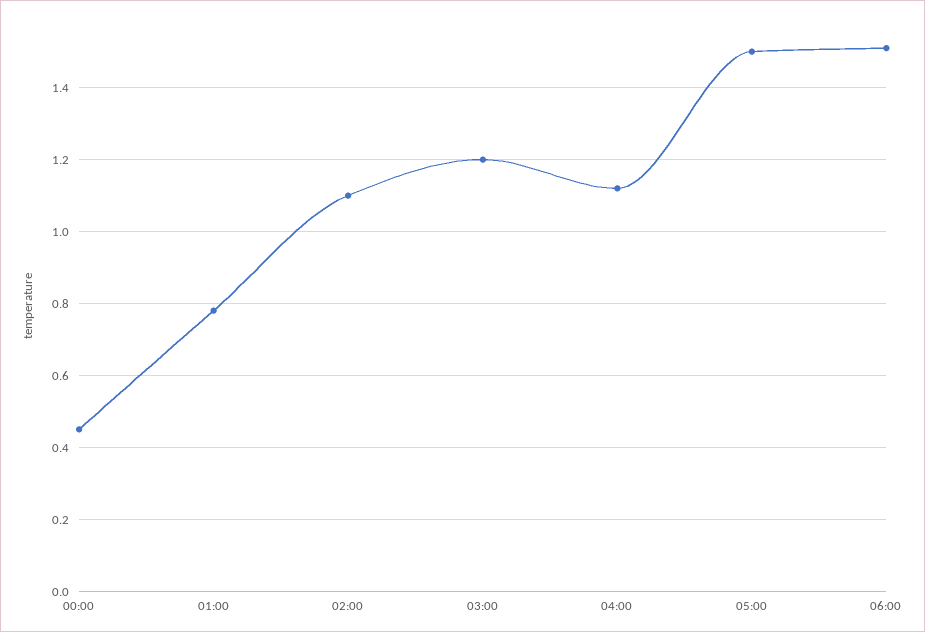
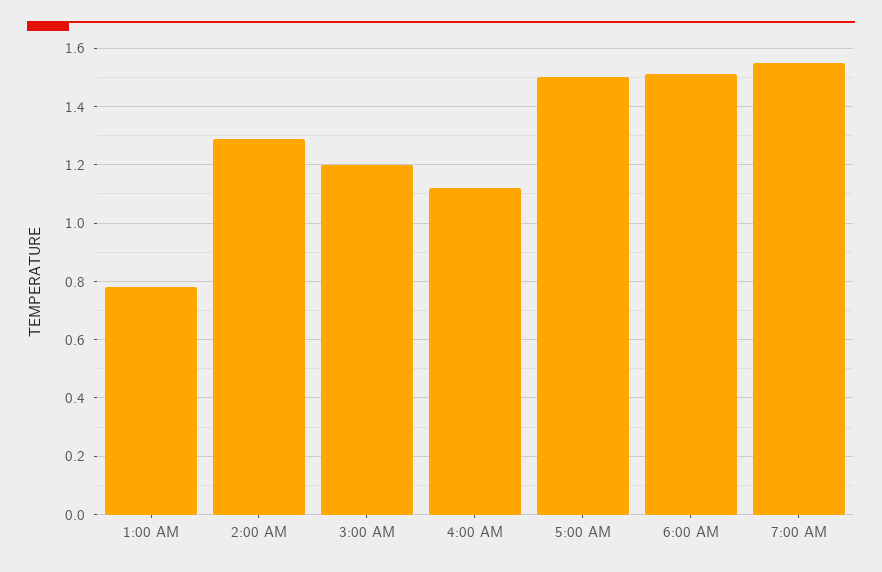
00:00: 0.45 -> none
02:00: 1.1 -> 1.3
7:00 AM: none -> 1.55

